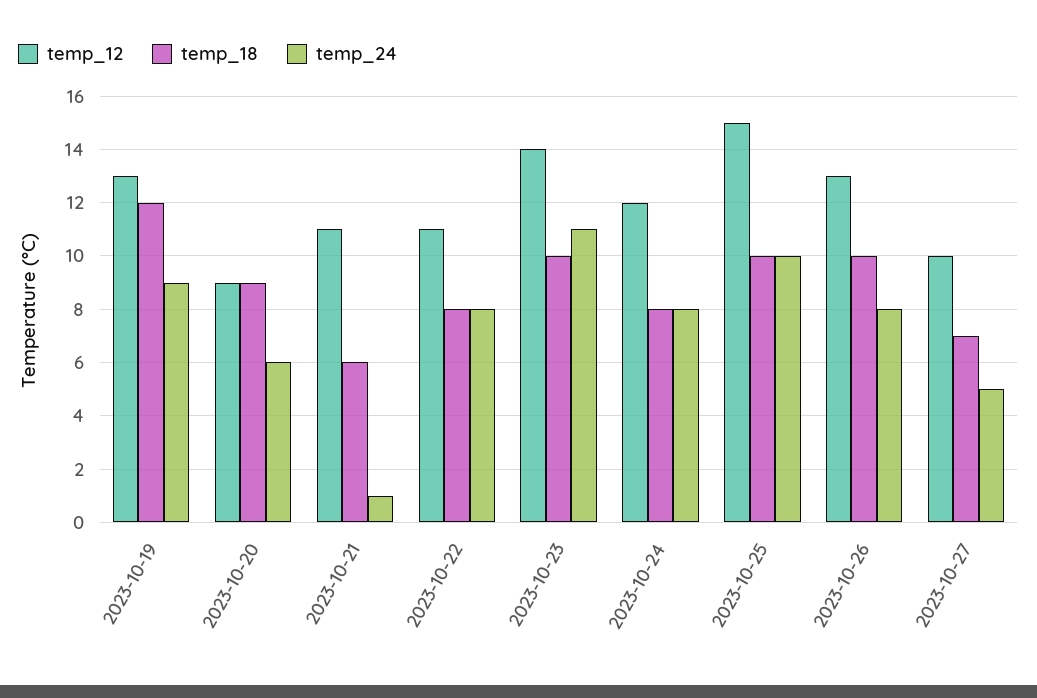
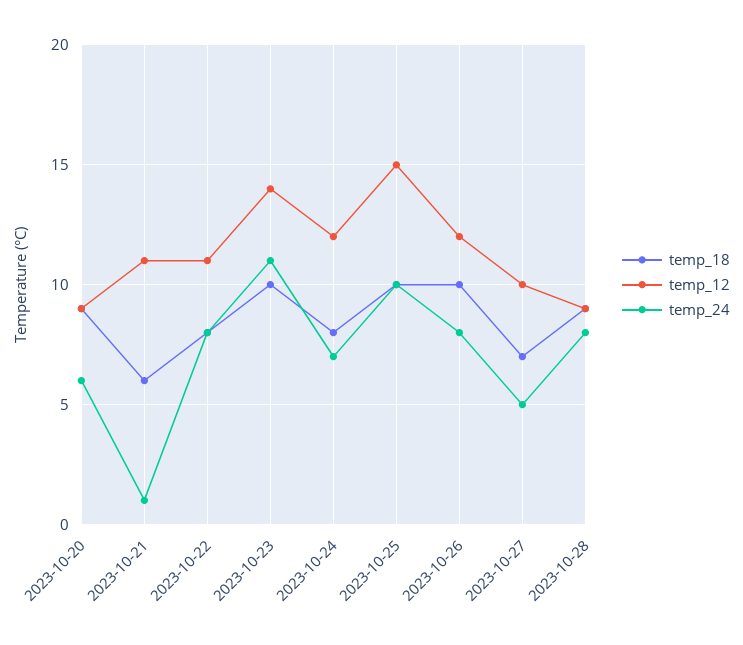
temp_12, 2023-10-19: 13 -> none
temp_18, 2023-10-19: 12 -> none
temp_24, 2023-10-19: 9 -> none
temp_24, 2023-10-24: 8 -> 7
temp_12, 2023-10-26: 13 -> 12
temp_18, 2023-10-28: none -> 9
temp_12, 2023-10-28: none -> 9
temp_24, 2023-10-28: none -> 8

